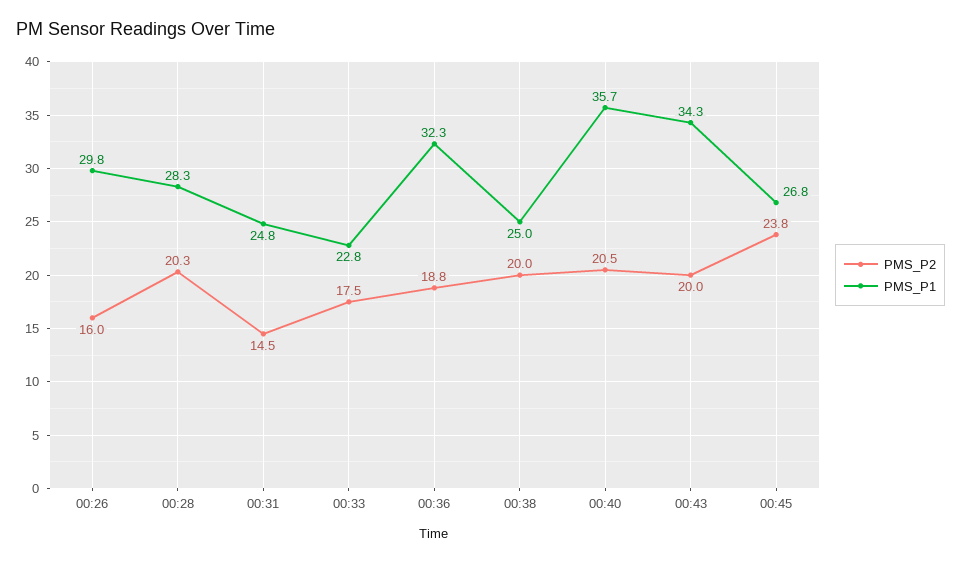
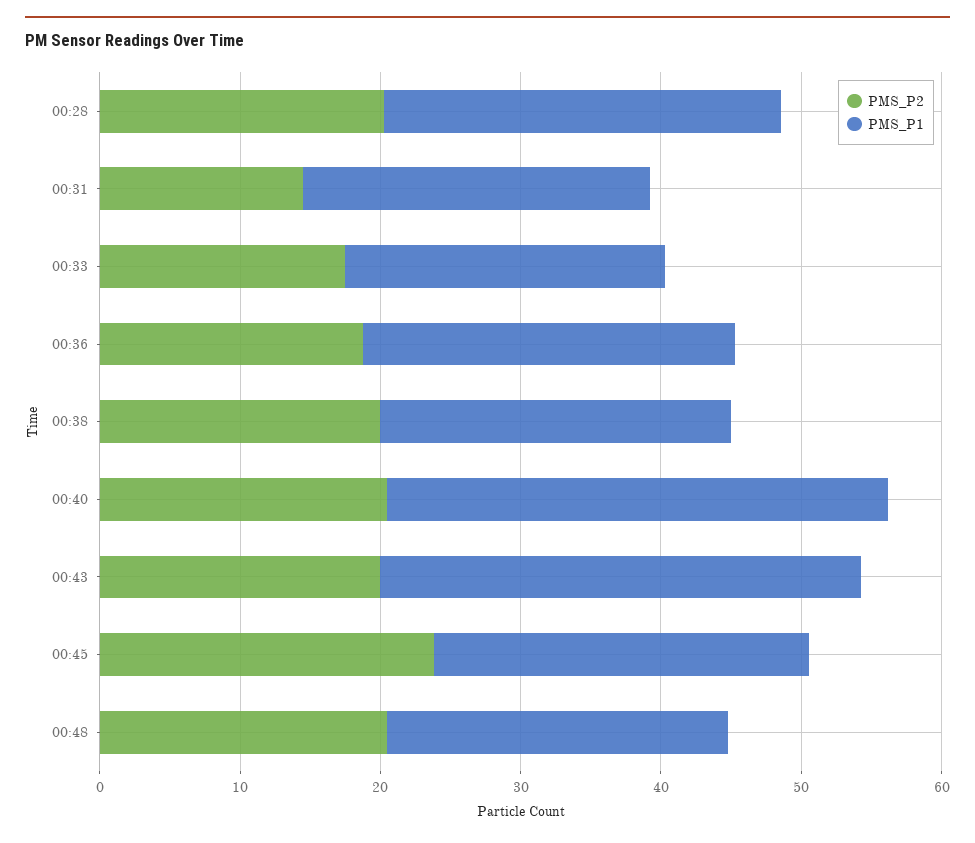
PMS_P2, 00:26: 16 -> none
PMS_P1, 00:26: 29.8 -> none
PMS_P1, 00:36: 32.3 -> 26
PMS_P2, 00:48: none -> 20
PMS_P1, 00:48: none -> 24

